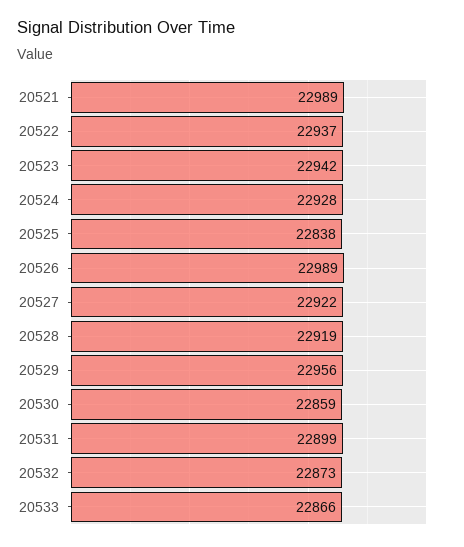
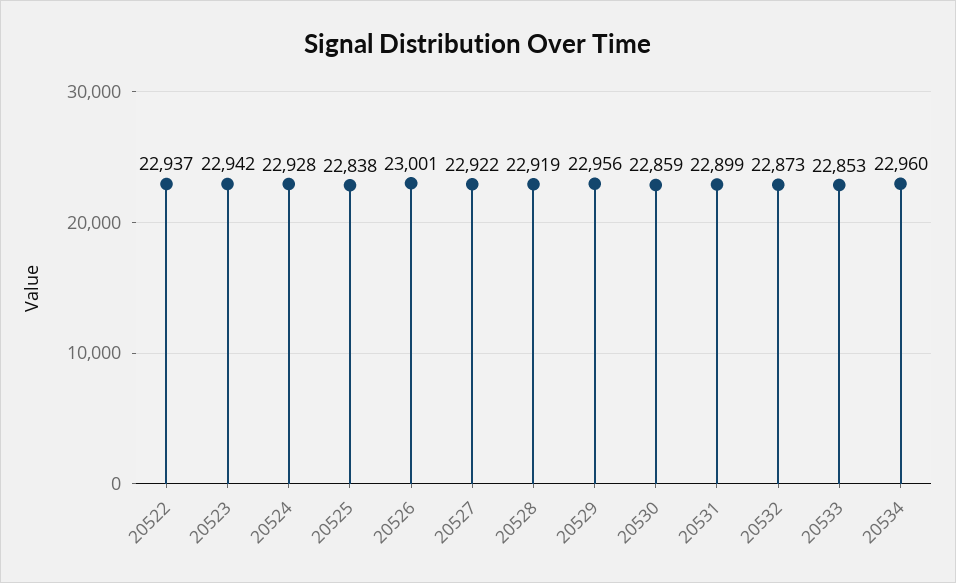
20521: 22989 -> none
20526: 22989 -> 23001
20533: 22866 -> 22853
20534: none -> 22960

